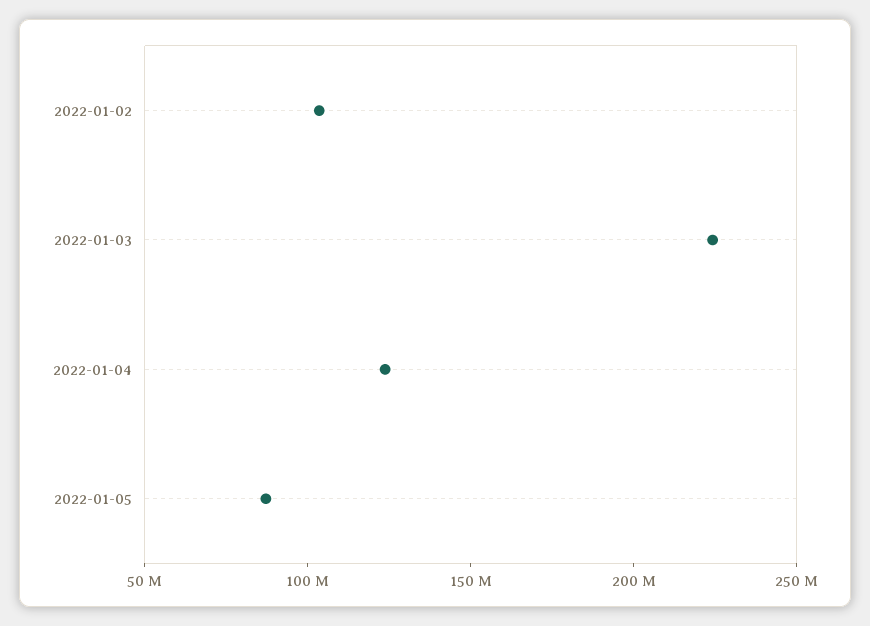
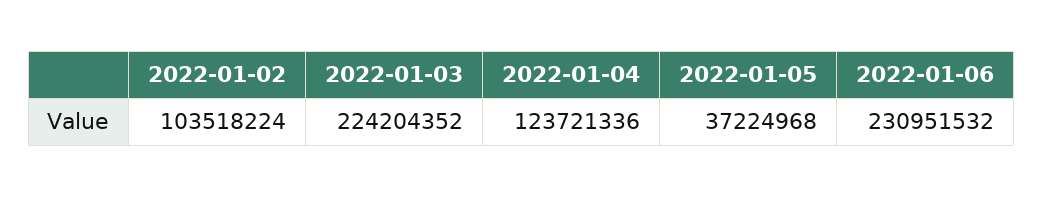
2022-01-05: 90000000 -> 37224968
2022-01-06: none -> 230951532

